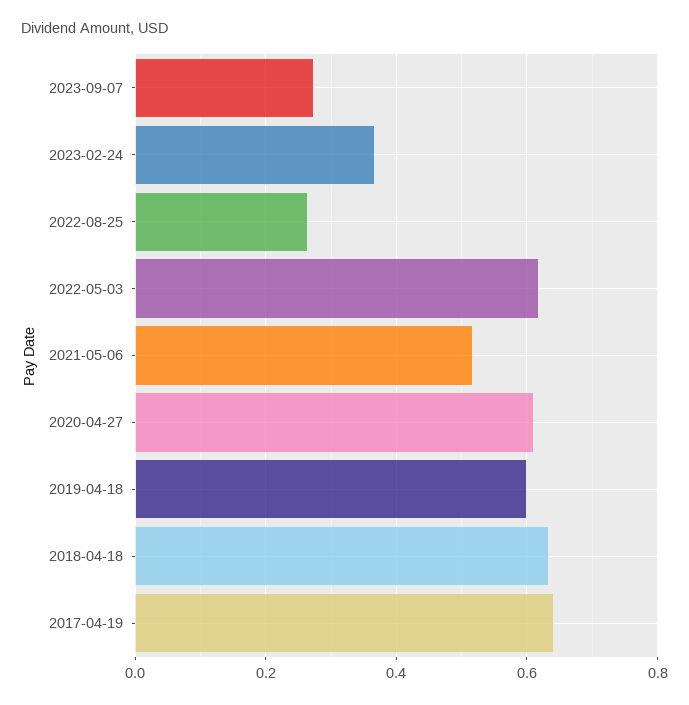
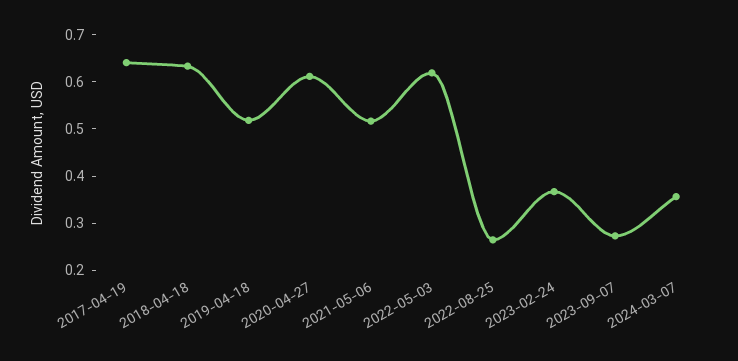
2019-04-18: 0.6 -> 0.52
2024-03-07: none -> 0.36

